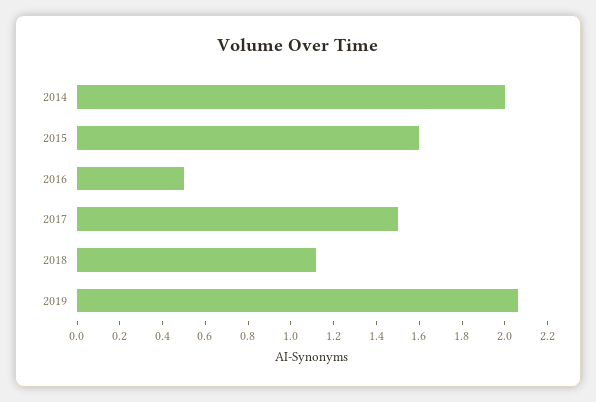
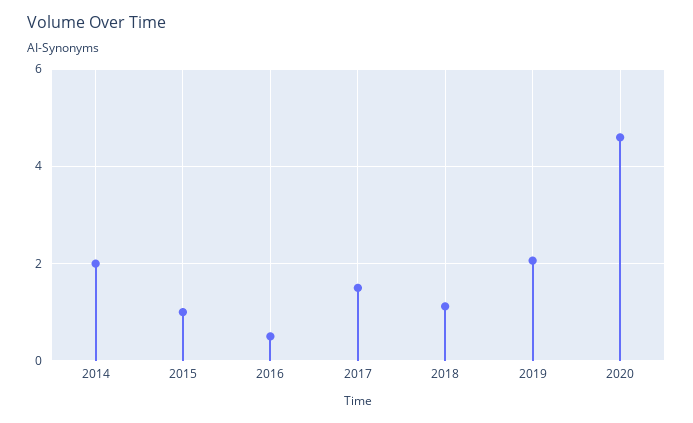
2015: 1.6 -> 1
2020: none -> 4.6

